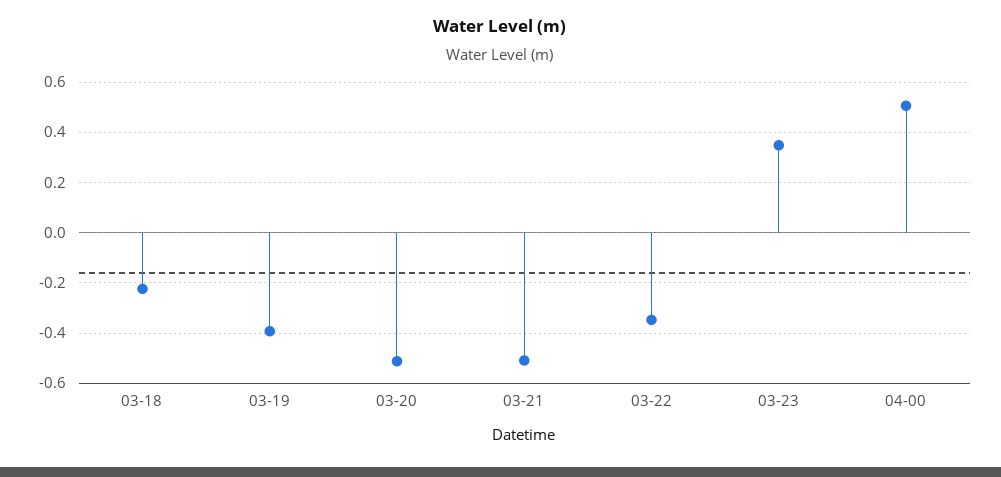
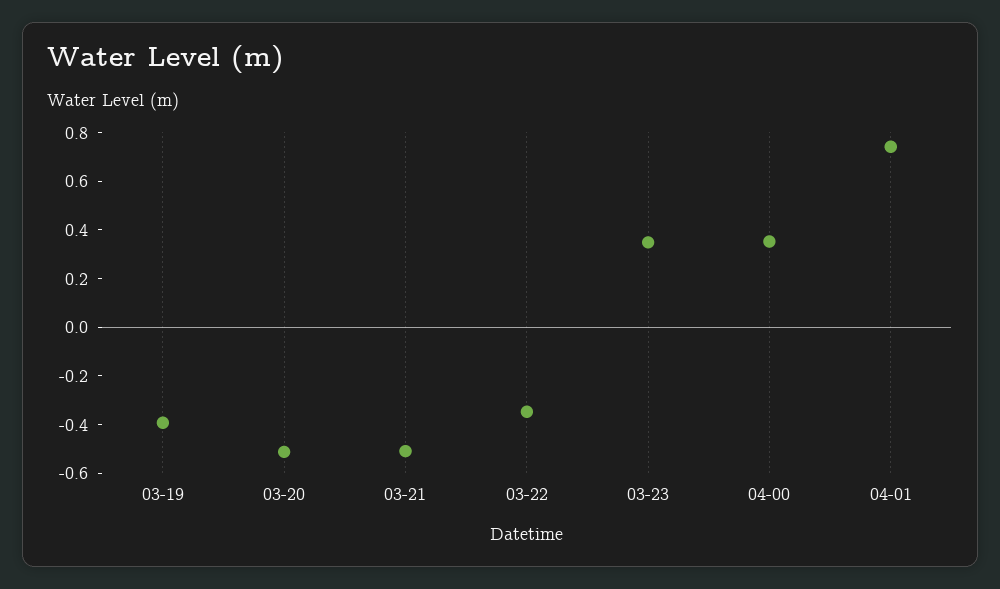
03-18: -0.225 -> none
04-00: 0.5 -> 0.35
04-01: none -> 0.75

